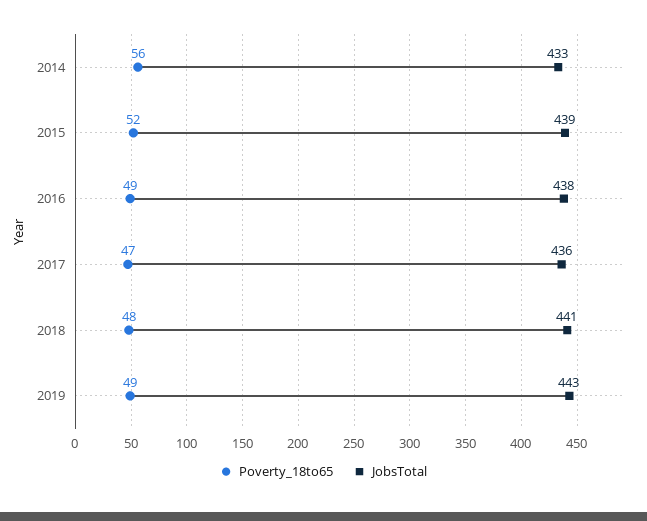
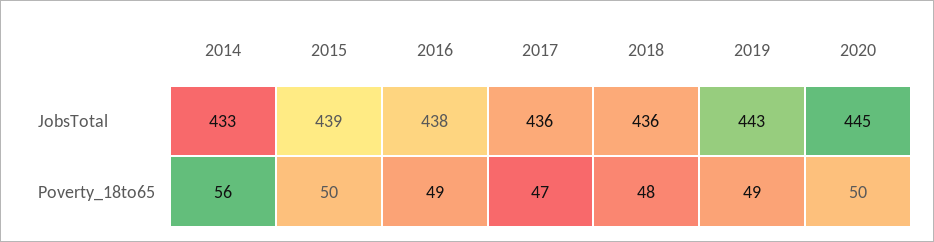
Poverty_18to65, 2015: 52 -> 50
JobsTotal, 2018: 441 -> 436
JobsTotal, 2020: none -> 445
Poverty_18to65, 2020: none -> 50

